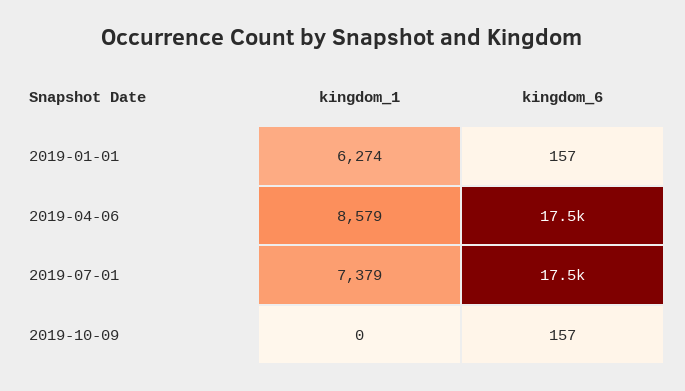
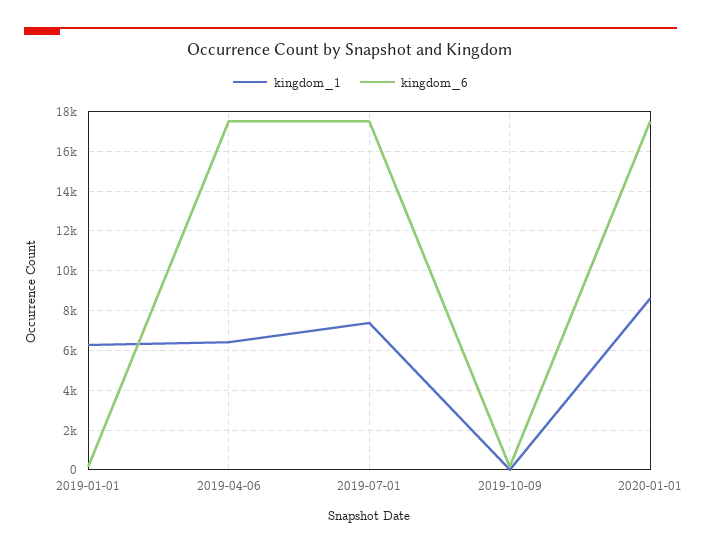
kingdom_1, 2019-04-06: 8579 -> 6500
kingdom_1, 2020-01-01: none -> 8500
kingdom_6, 2020-01-01: none -> 17500

